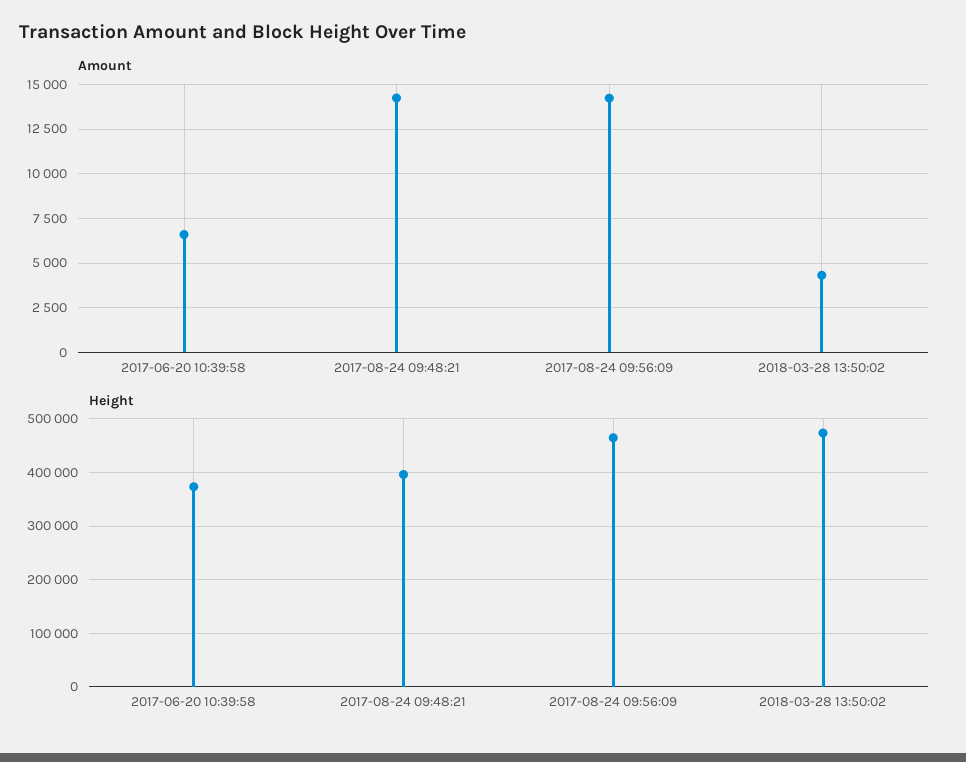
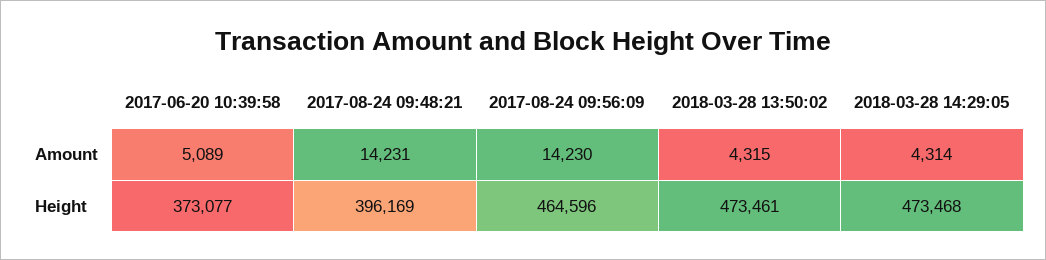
Amount, 2017-06-20 10:39:58: 6500 -> 5089
Amount, 2018-03-28 14:29:05: none -> 4314
Height, 2018-03-28 14:29:05: none -> 473468

